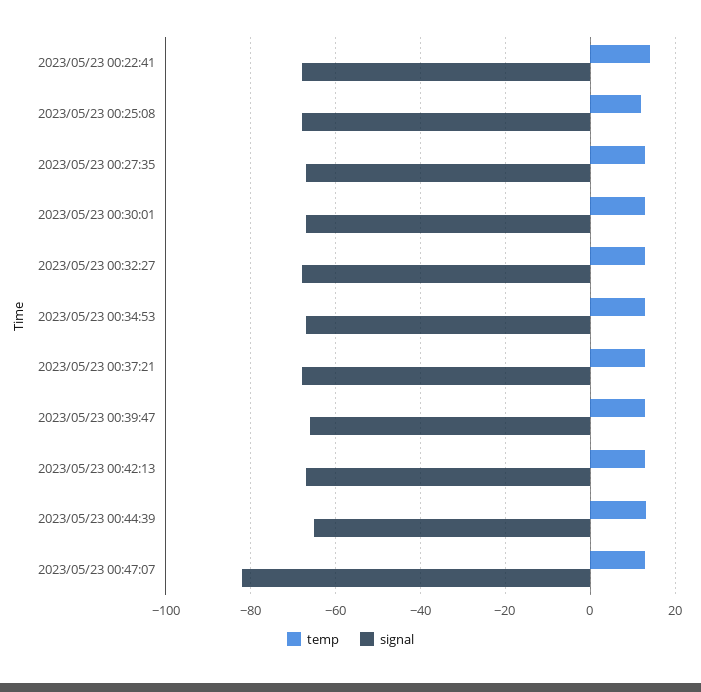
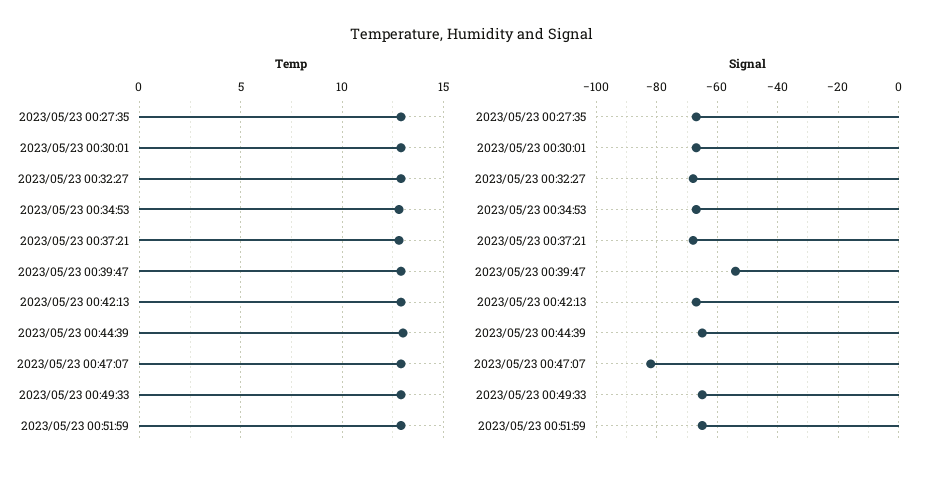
temp, 2023/05/23 00:22:41: 14 -> none
signal, 2023/05/23 00:22:41: -68 -> none
temp, 2023/05/23 00:25:08: 12 -> none
signal, 2023/05/23 00:25:08: -68 -> none
signal, 2023/05/23 00:39:47: -66 -> -55
temp, 2023/05/23 00:49:33: none -> 13
temp, 2023/05/23 00:51:59: none -> 13
signal, 2023/05/23 00:49:33: none -> -65
signal, 2023/05/23 00:51:59: none -> -65

